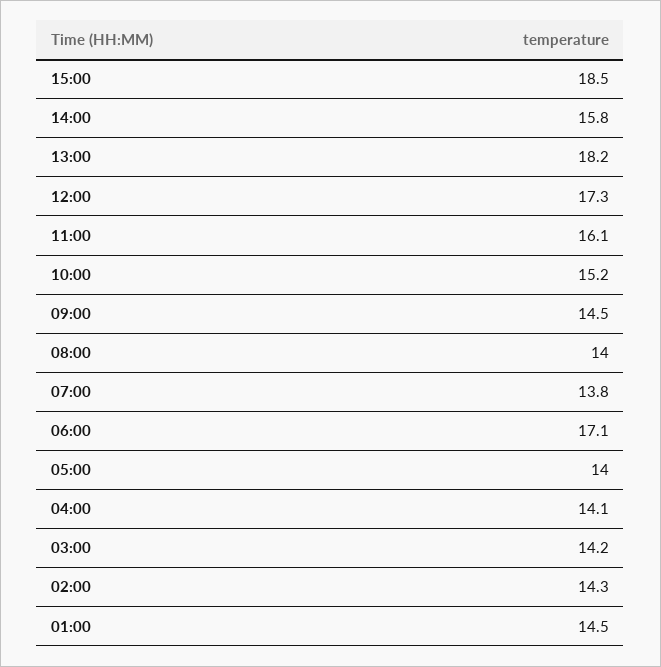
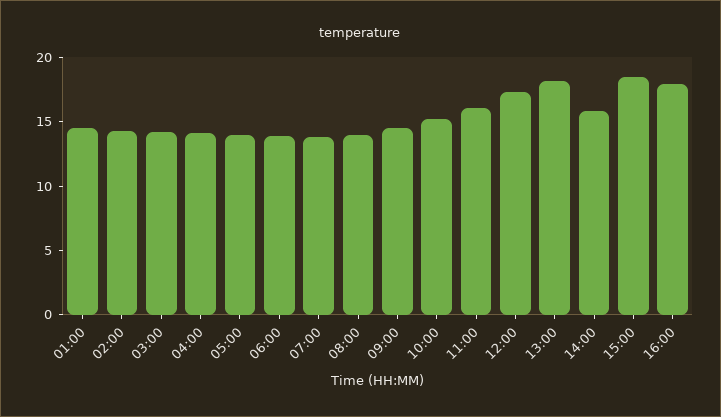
06:00: 17.1 -> 14
16:00: none -> 18

